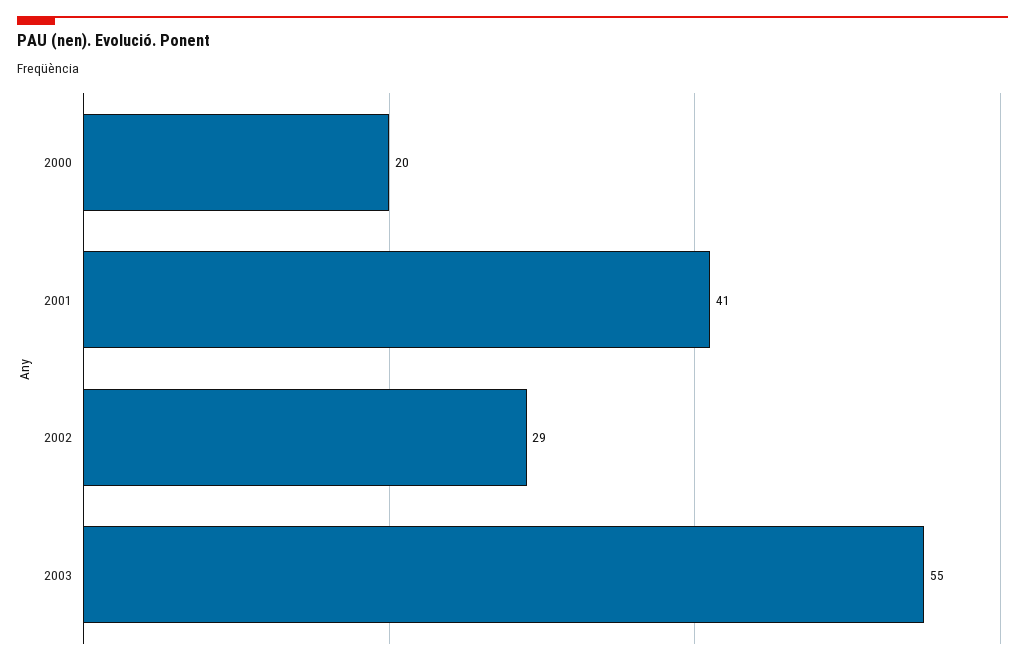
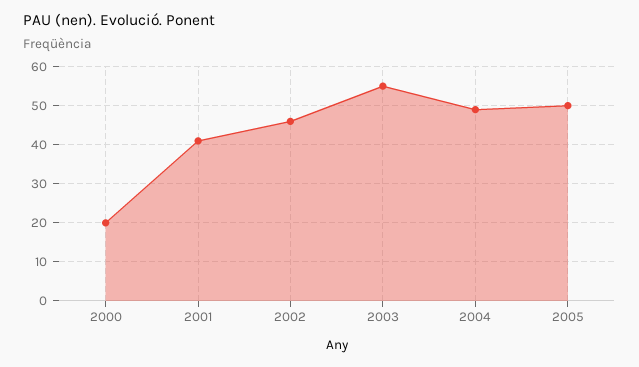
2002: 29 -> 45
2004: none -> 50
2005: none -> 50

